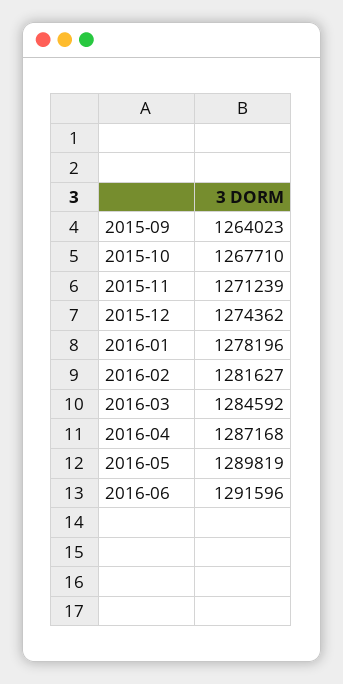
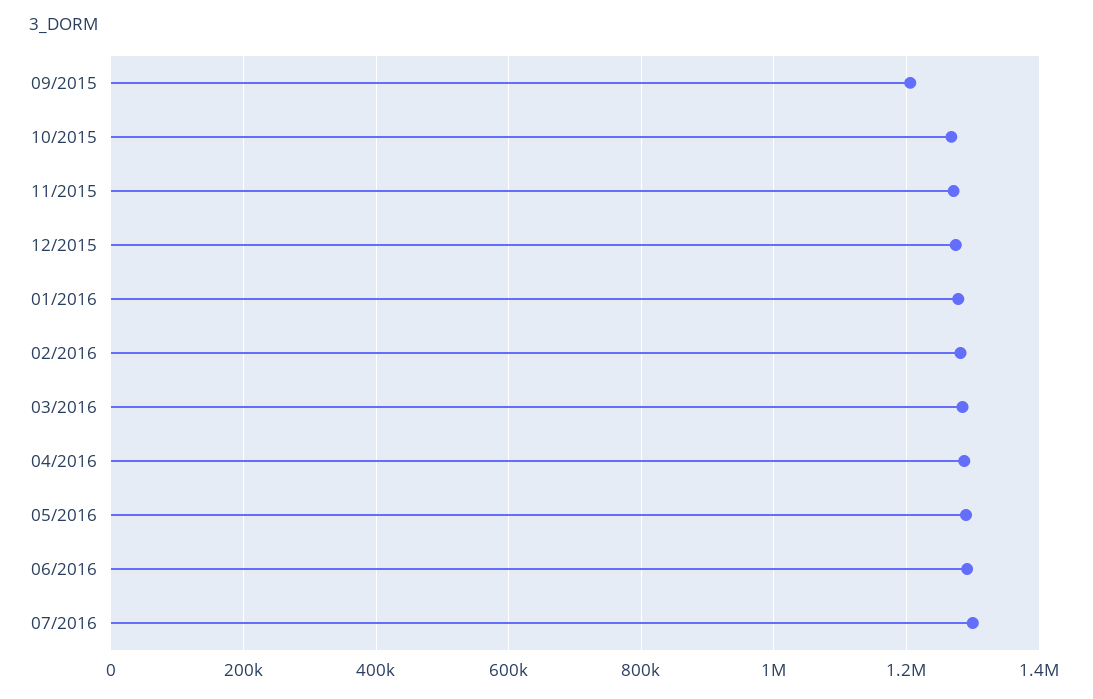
2015-09: 1264023 -> 1200000
07/2016: none -> 1300000

